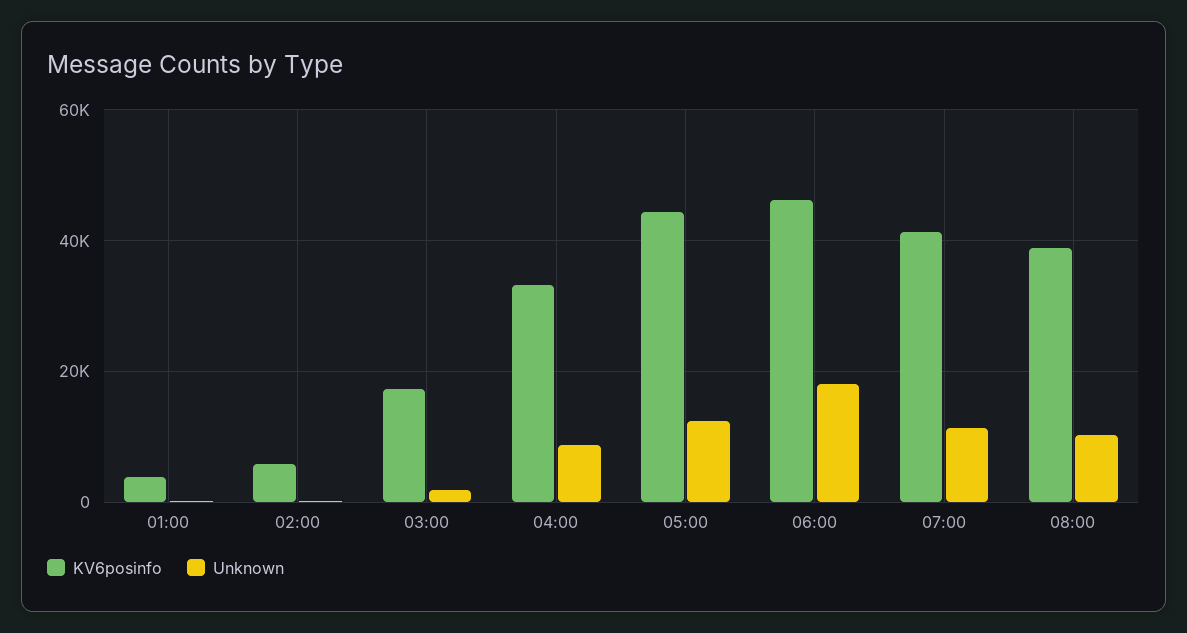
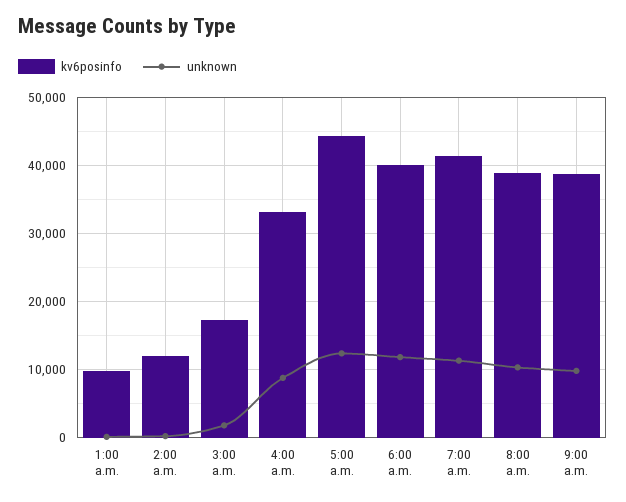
KV6posinfo, 01:00: 4000 -> 10000
KV6posinfo, 02:00: 6000 -> 12000
KV6posinfo, 06:00: 46000 -> 40000
Unknown, 06:00: 18000 -> 12000
KV6posinfo, 9:00 a.m.: none -> 39000
Unknown, 9:00 a.m.: none -> 10000

